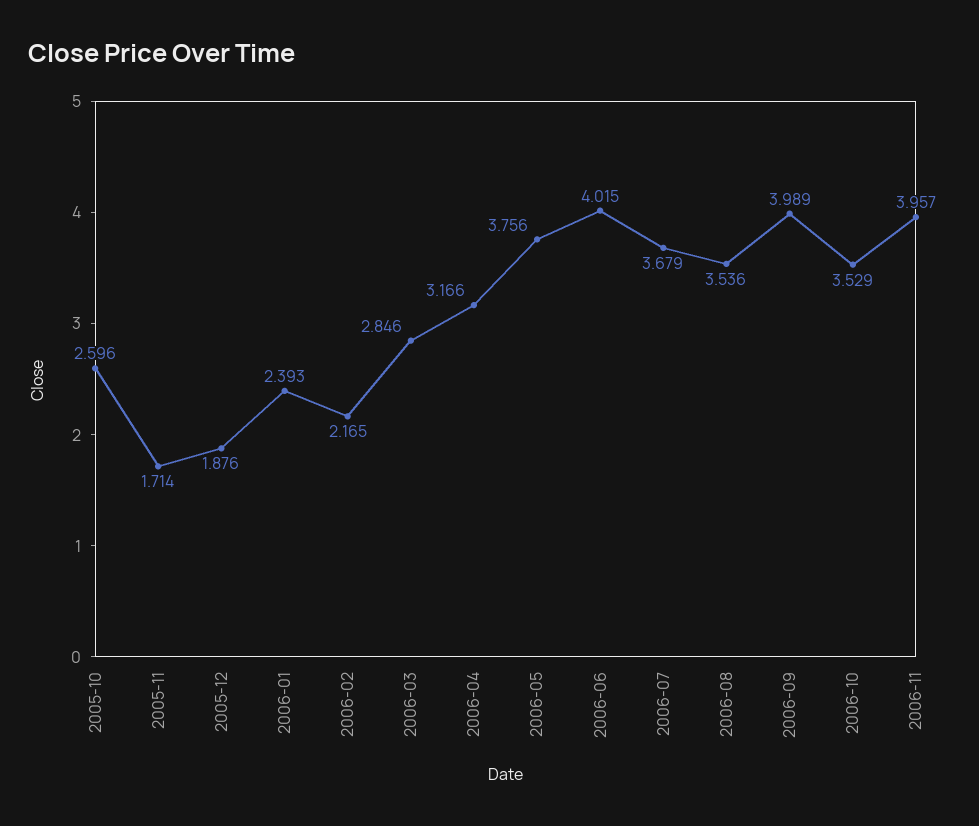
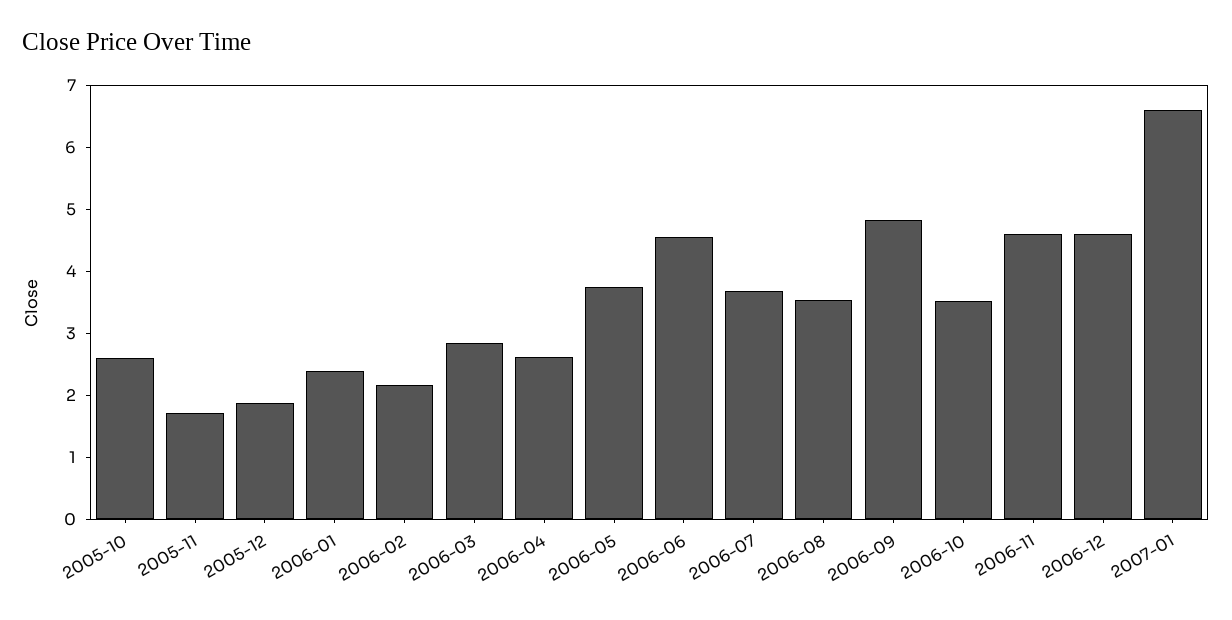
2006-04: 3.166 -> 2.6
2006-06: 4.015 -> 4.6
2006-09: 3.989 -> 4.8
2006-11: 3.957 -> 4.6
2006-12: none -> 4.6
2007-01: none -> 6.6

